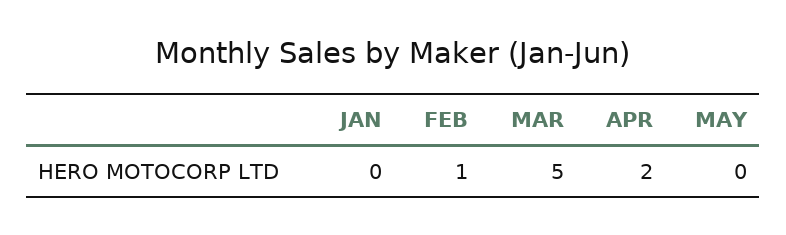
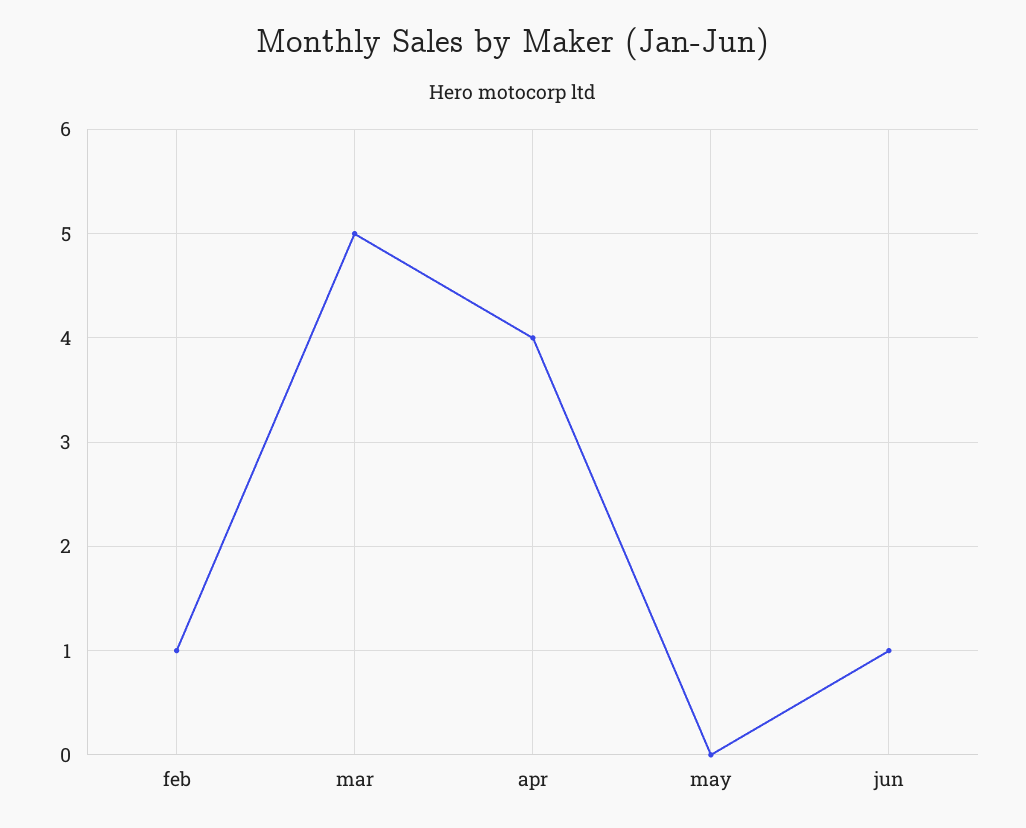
JAN: 0 -> none
APR: 2 -> 4
jun: none -> 1

